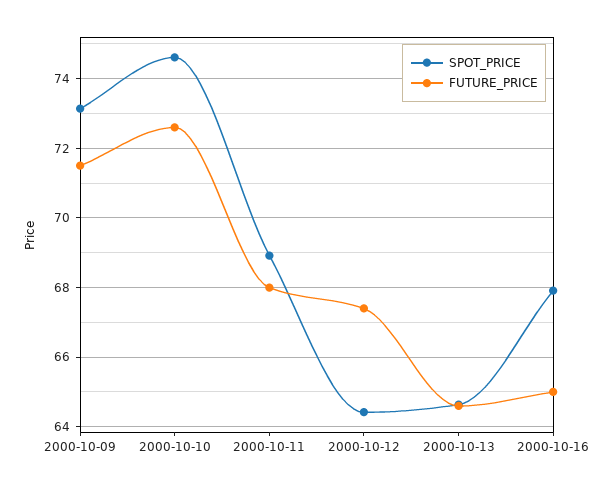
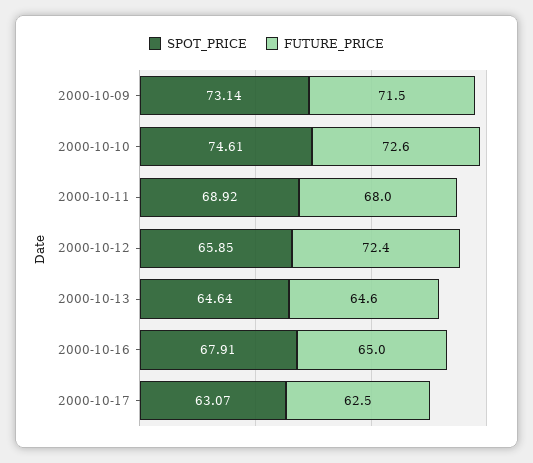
SPOT_PRICE, 2000-10-12: 64.4 -> 65.85
FUTURE_PRICE, 2000-10-12: 67.4 -> 72.4
SPOT_PRICE, 2000-10-17: none -> 63.07
FUTURE_PRICE, 2000-10-17: none -> 62.5

